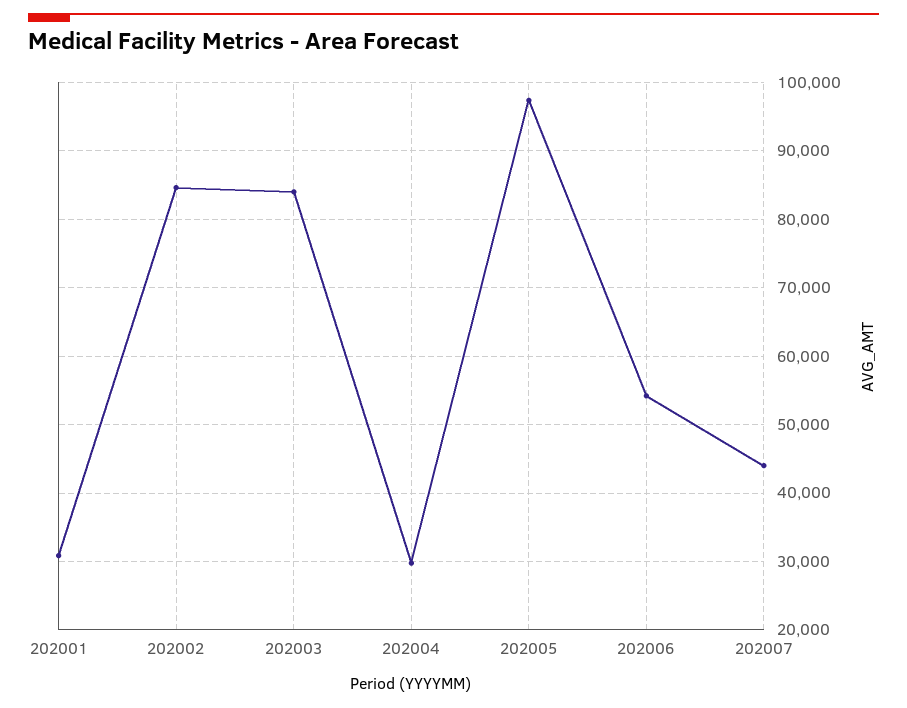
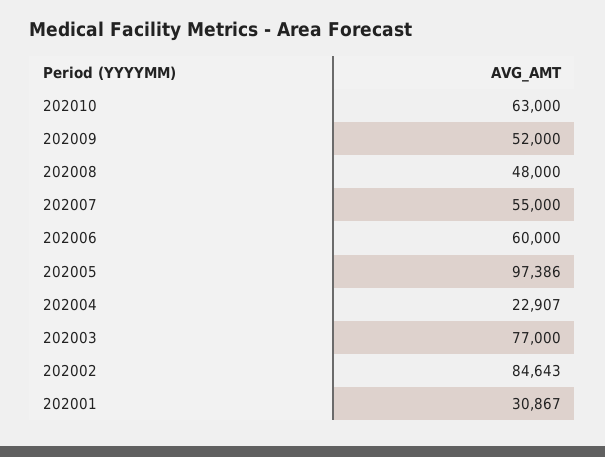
202003: 84000 -> 77000
202004: 30000 -> 22907
202006: 54000 -> 60000
202007: 44000 -> 55000
202010: none -> 63000
202009: none -> 52000
202008: none -> 48000

